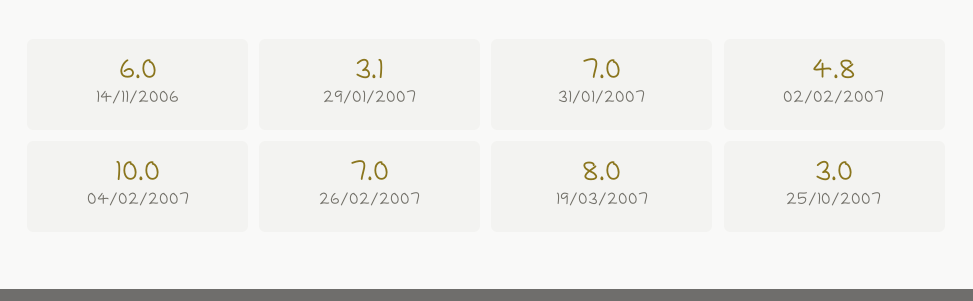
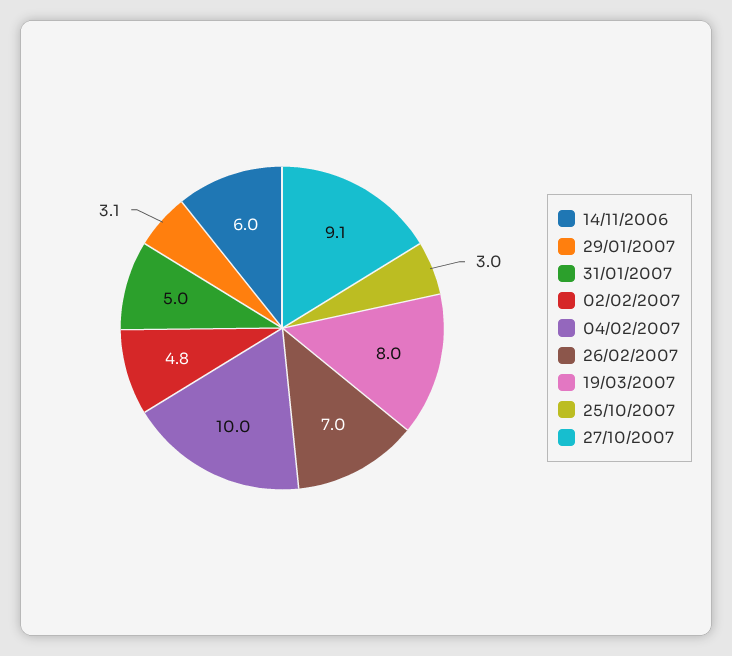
31/01/2007: 7 -> 5
27/10/2007: none -> 9.1

